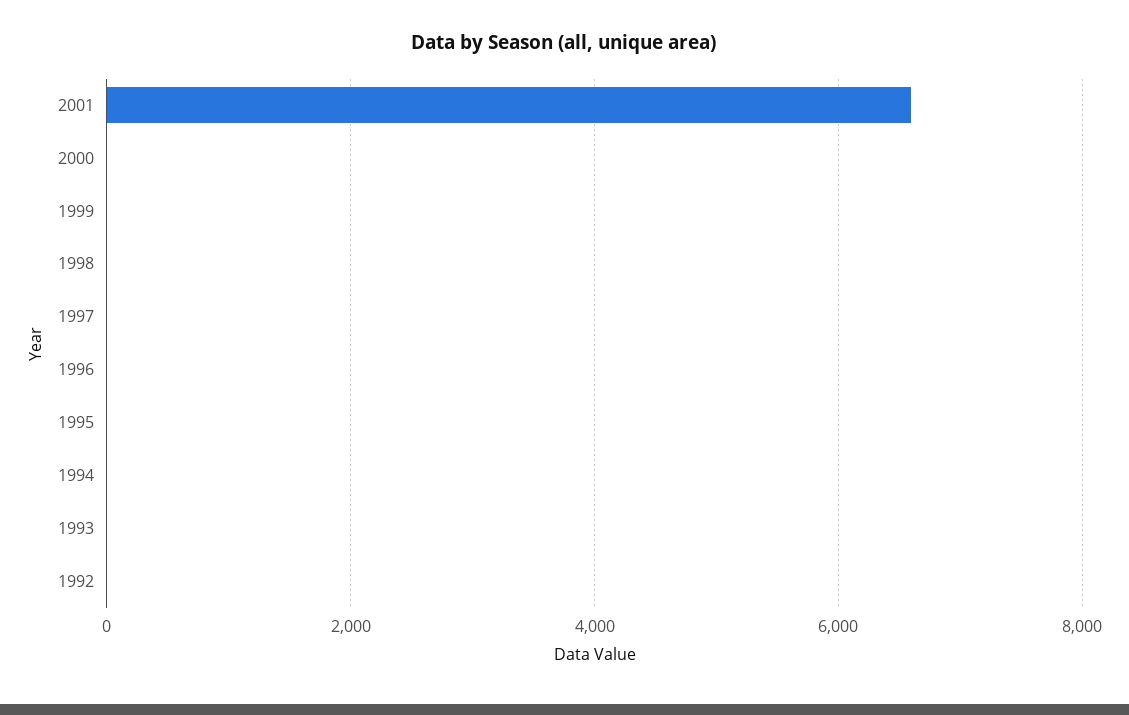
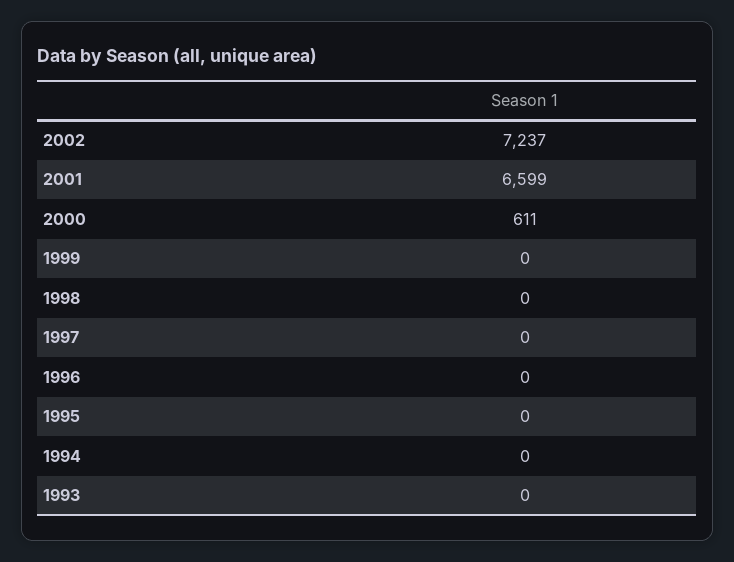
2000: 0 -> 611
1992: 0 -> none
2002: none -> 7237

